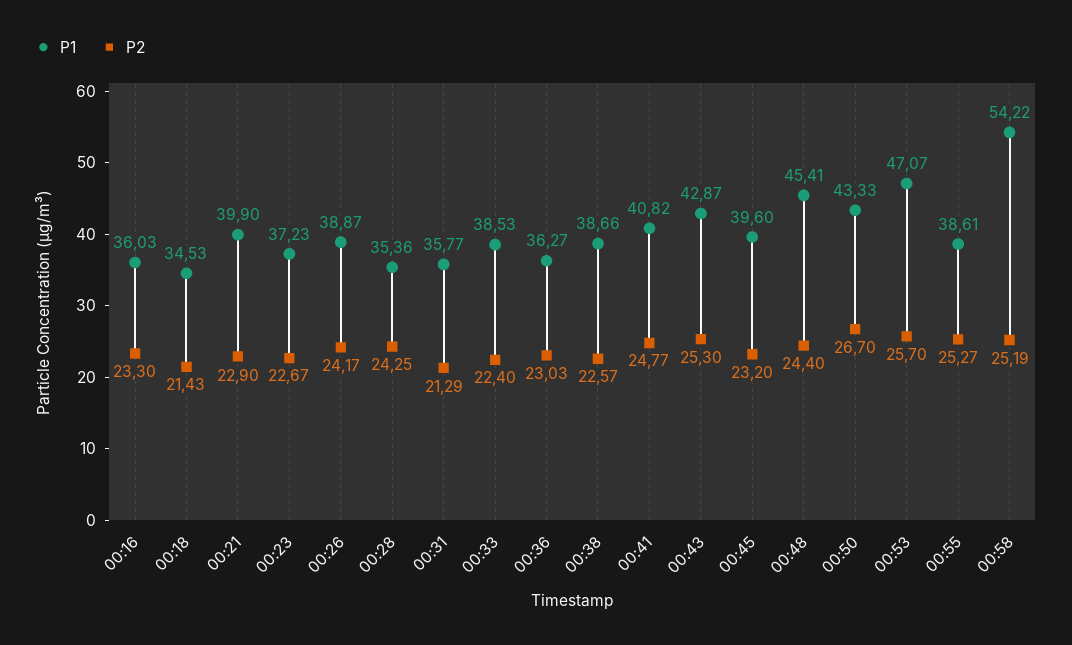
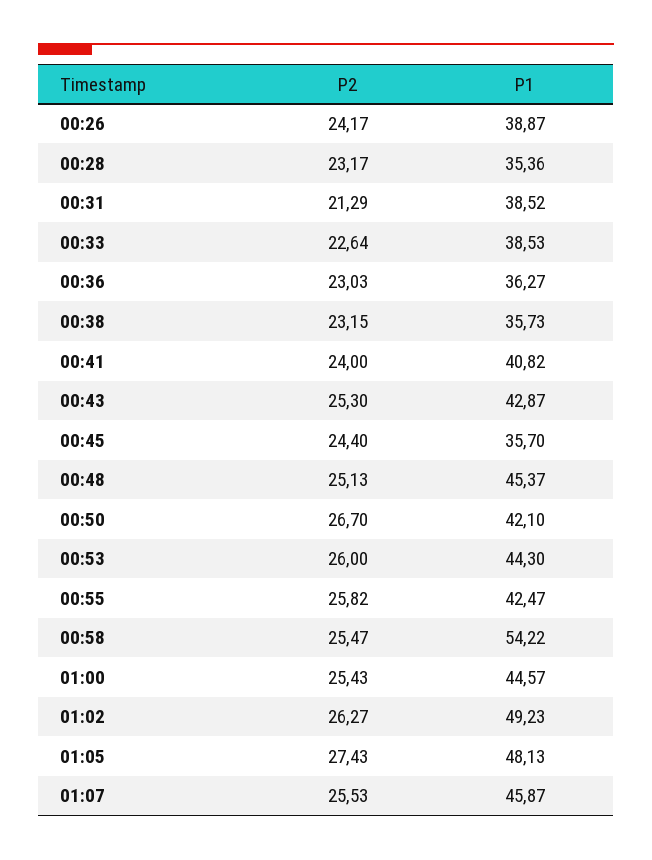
P1, 00:16: 36.03 -> none
P2, 00:16: 23.3 -> none
P1, 00:18: 34.53 -> none
P2, 00:18: 21.43 -> none
P1, 00:21: 39.9 -> none
P2, 00:21: 22.9 -> none
P1, 00:23: 37.23 -> none
P2, 00:23: 22.67 -> none
P2, 00:28: 24.25 -> 23.17
P1, 00:31: 35.77 -> 38.52
P2, 00:33: 22.4 -> 22.64
P1, 00:38: 38.66 -> 35.73
P2, 00:38: 22.57 -> 23.15
P2, 00:41: 24.77 -> 24
P1, 00:45: 39.6 -> 35.7
P2, 00:45: 23.2 -> 24.4
P1, 00:48: 45.41 -> 45.37
P2, 00:48: 24.4 -> 25.13
P1, 00:50: 43.33 -> 42.1
P1, 00:53: 47.07 -> 44.3
P2, 00:53: 25.7 -> 26
P1, 00:55: 38.61 -> 42.47
P2, 00:55: 25.27 -> 25.82
P2, 00:58: 25.19 -> 25.47
P2, 01:00: none -> 25.43
P1, 01:00: none -> 44.57
P2, 01:02: none -> 26.27
P1, 01:02: none -> 49.23
P2, 01:05: none -> 27.43
P1, 01:05: none -> 48.13
P2, 01:07: none -> 25.53
P1, 01:07: none -> 45.87

